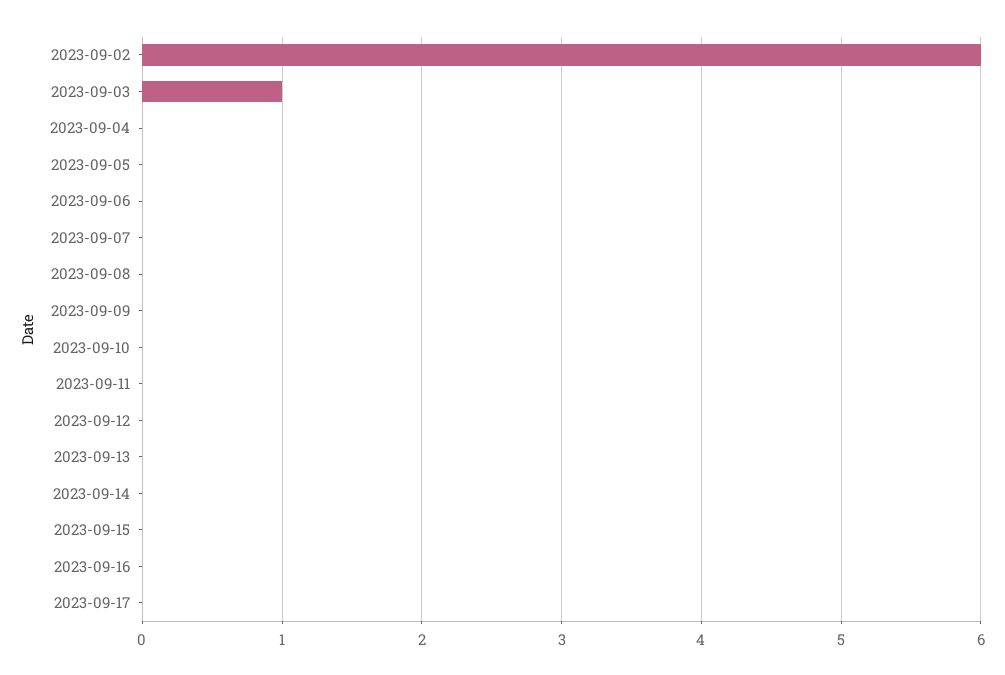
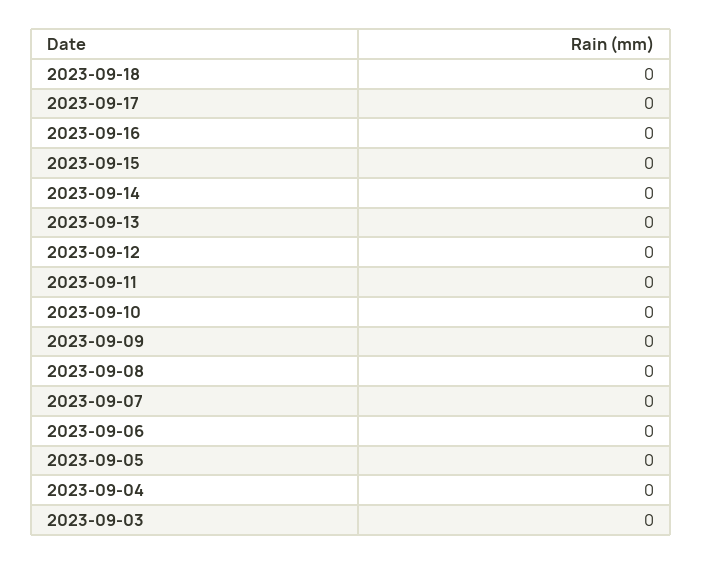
2023-09-02: 6 -> none
2023-09-03: 1 -> 0
2023-09-18: none -> 0

